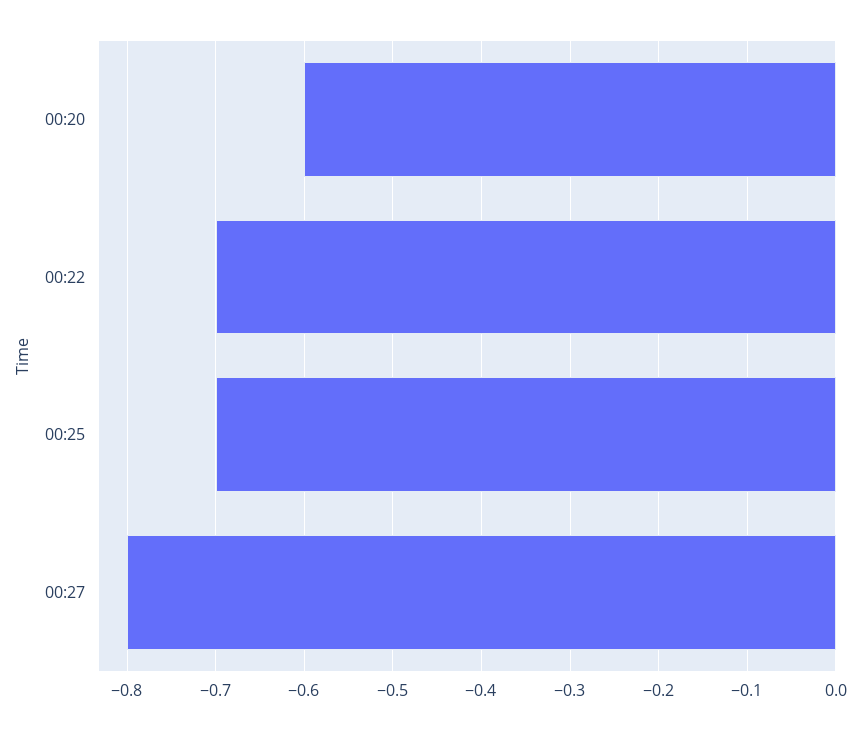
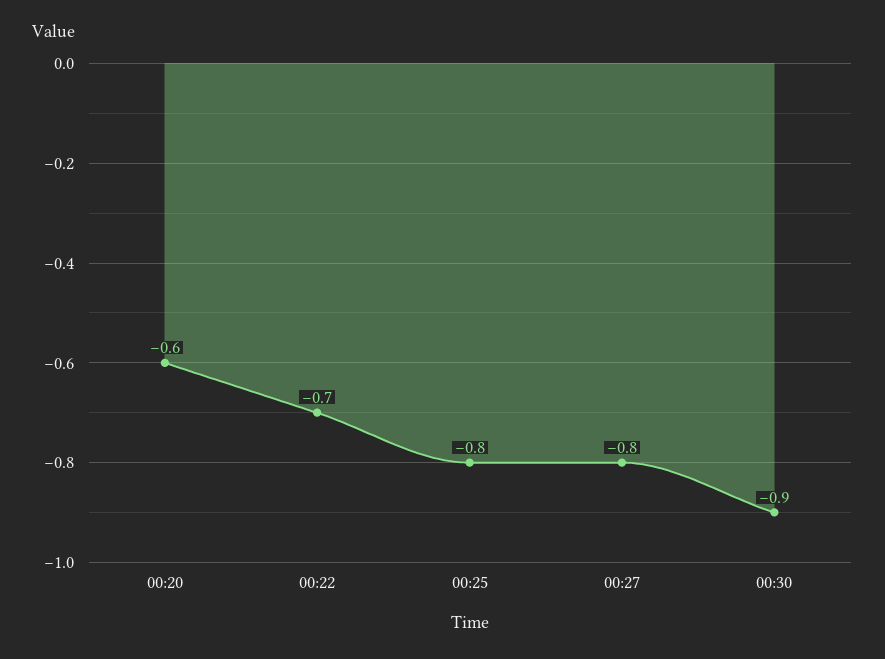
00:25: -0.7 -> -0.8
00:30: none -> -0.9

